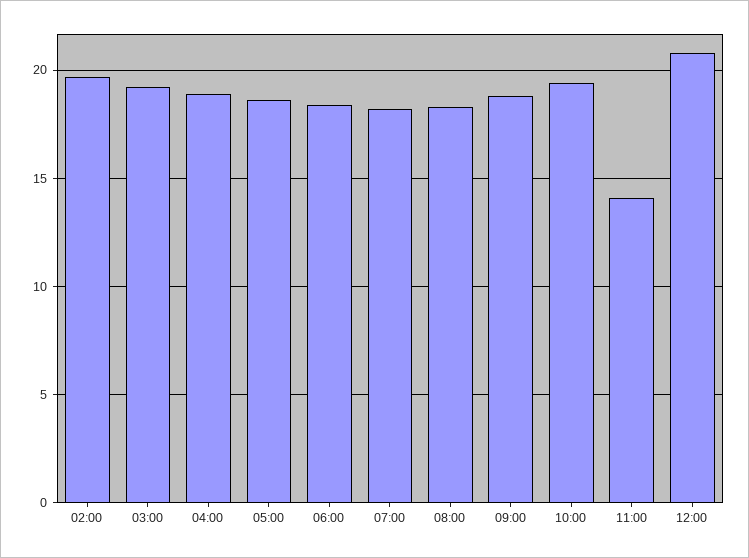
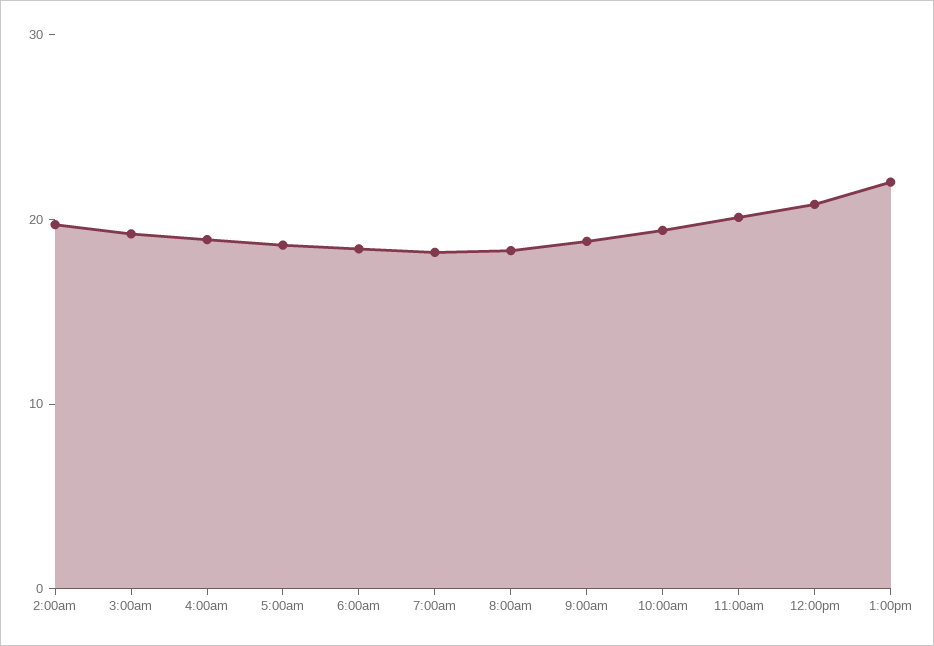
11:00: 14 -> 20
1:00pm: none -> 22

